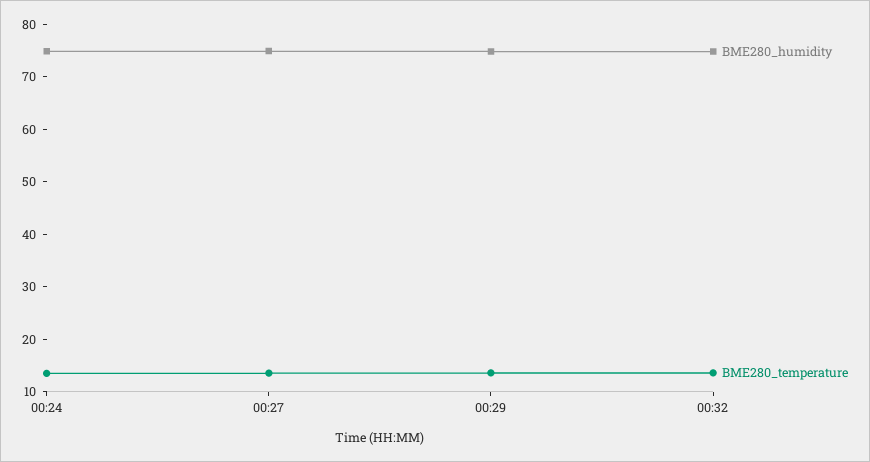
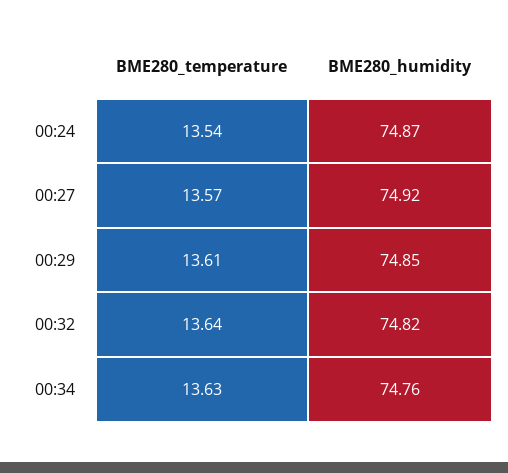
BME280_temperature, 00:34: none -> 13.63
BME280_humidity, 00:34: none -> 74.76

